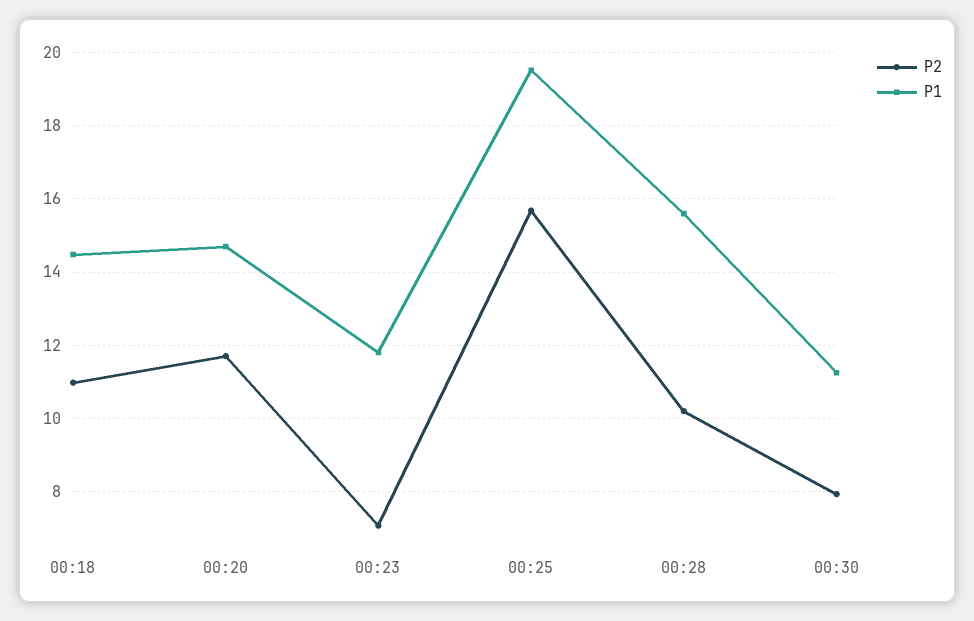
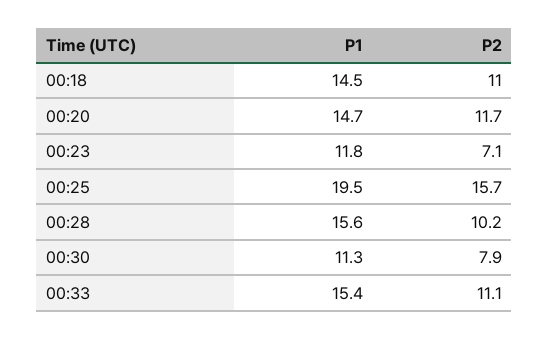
P1, 00:33: none -> 15.4
P2, 00:33: none -> 11.1

